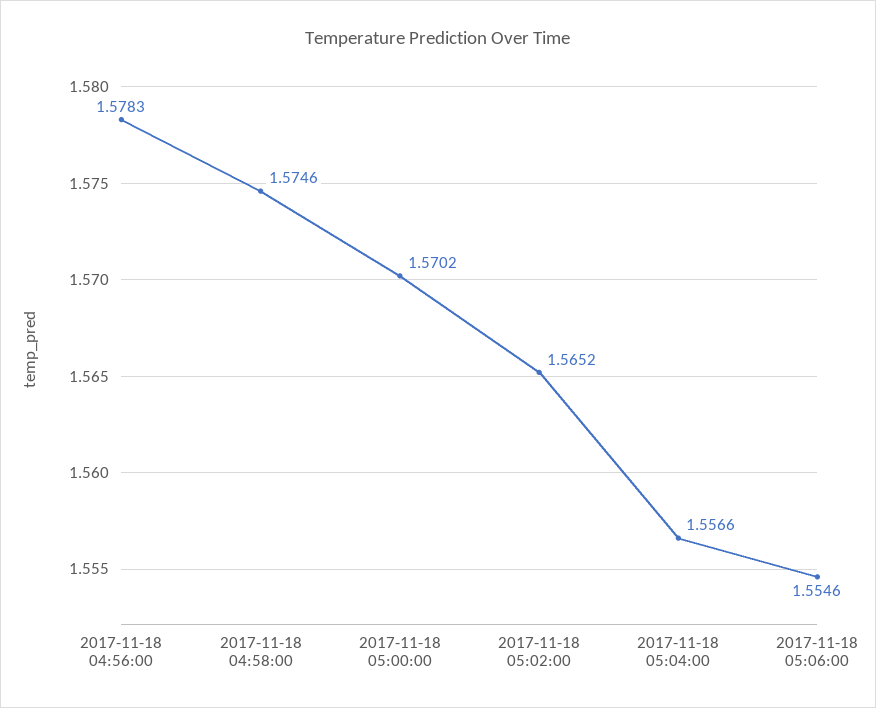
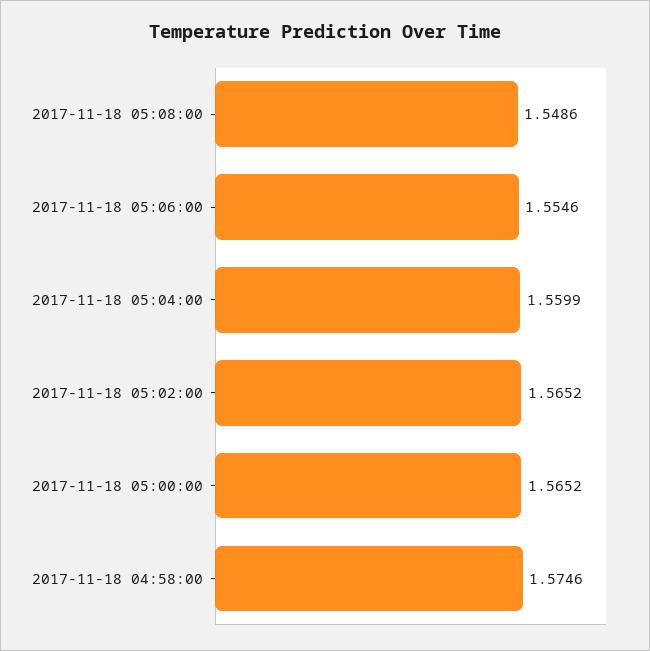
2017-11-18 04:56:00: 1.5783 -> none
2017-11-18 05:00:00: 1.5702 -> 1.5652
2017-11-18 05:04:00: 1.5566 -> 1.5599
2017-11-18 05:08:00: none -> 1.5486

